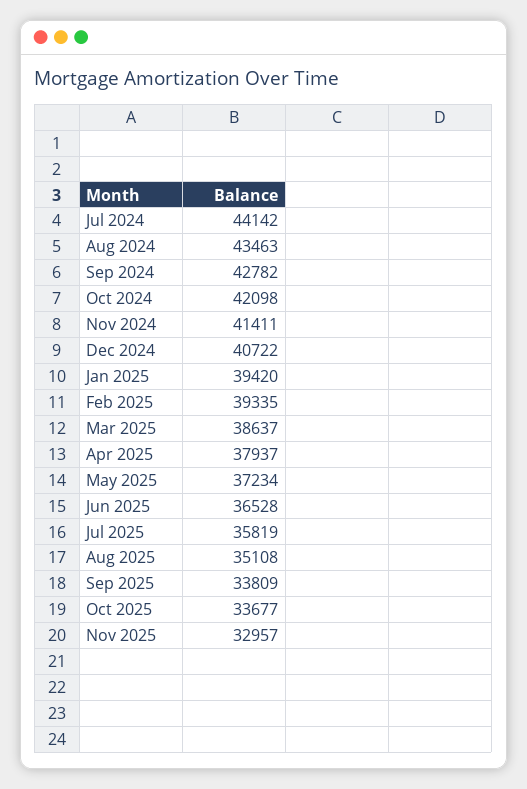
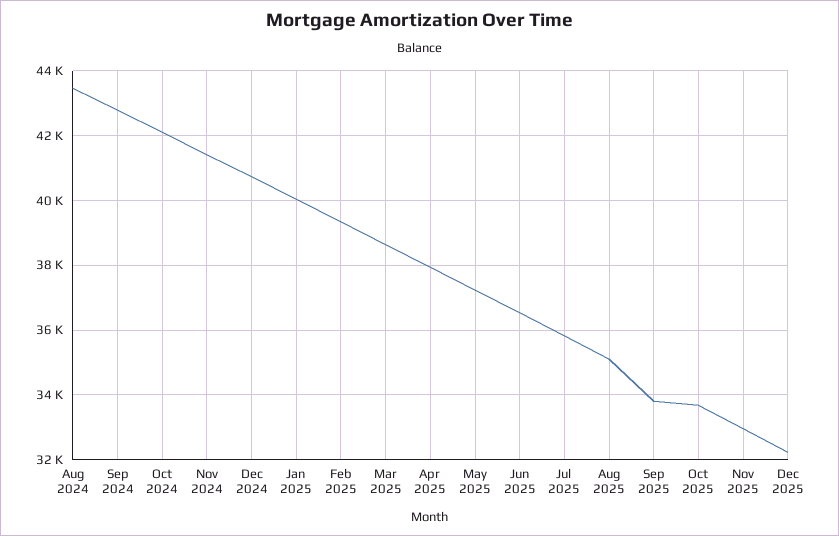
Jul 2024: 44142 -> none
Jan 2025: 39420 -> 40000
Dec 2025: none -> 32200

